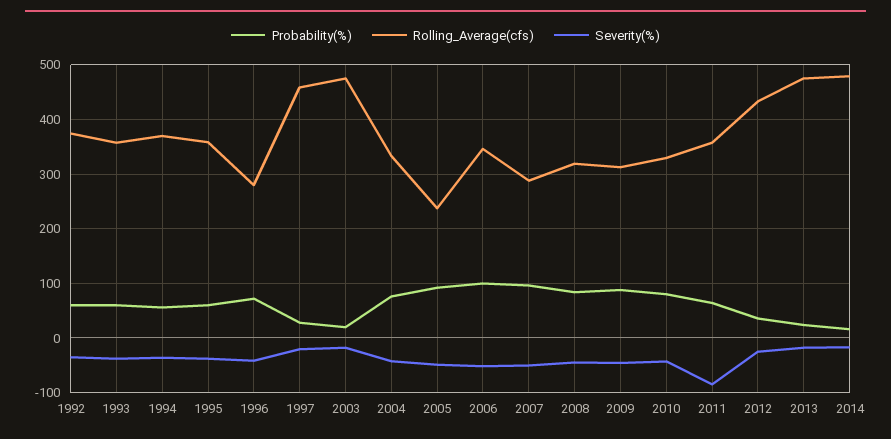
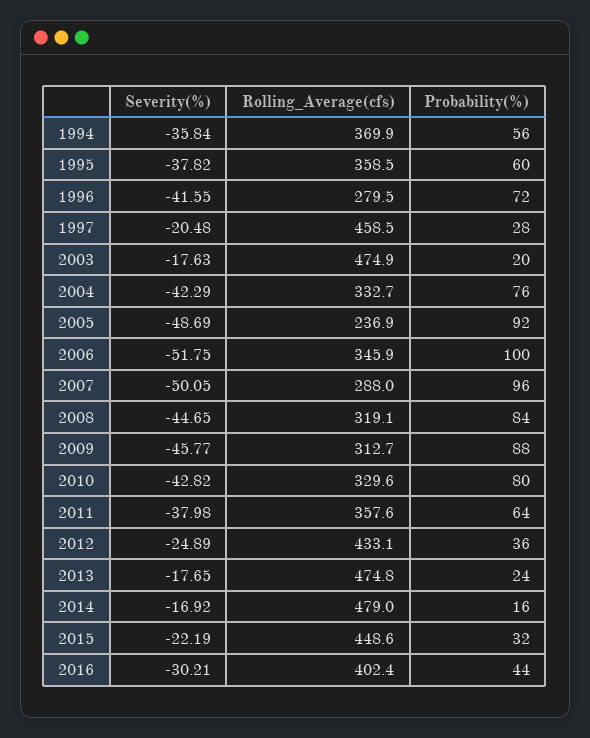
Probability(%), 1992: 60 -> none
Rolling_Average(cfs), 1992: 380 -> none
Severity(%), 1992: -40 -> none
Probability(%), 1993: 60 -> none
Rolling_Average(cfs), 1993: 360 -> none
Severity(%), 1993: -40 -> none
Severity(%), 2011: -80 -> -37.98
Severity(%), 2015: none -> -22.19
Rolling_Average(cfs), 2015: none -> 448.6
Probability(%), 2015: none -> 32
Severity(%), 2016: none -> -30.21
Rolling_Average(cfs), 2016: none -> 402.4
Probability(%), 2016: none -> 44

